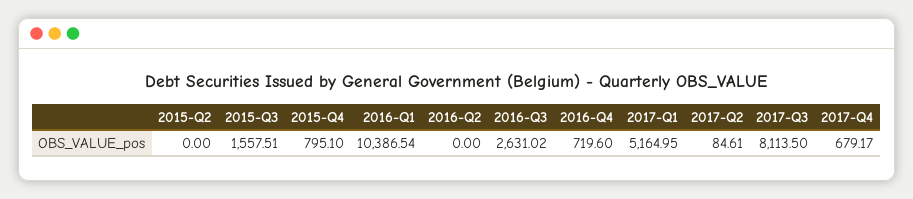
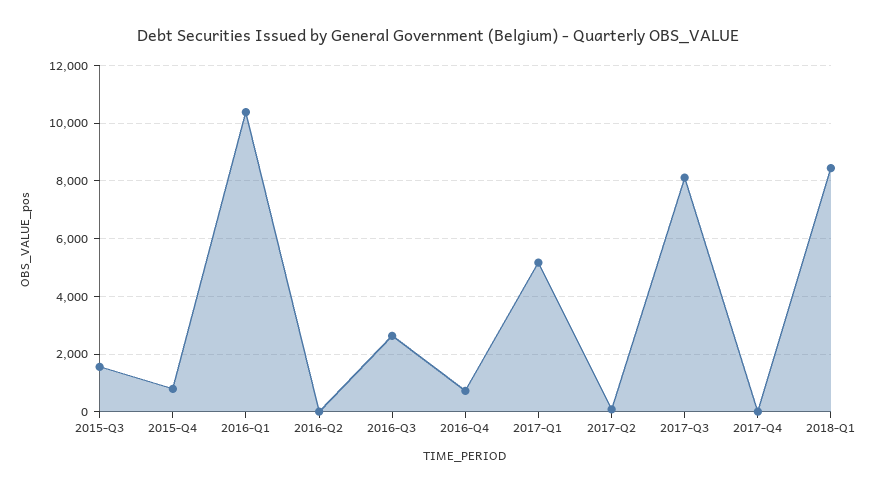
2015-Q2: 0 -> none
2017-Q4: 679.17 -> 0
2018-Q1: none -> 8500

